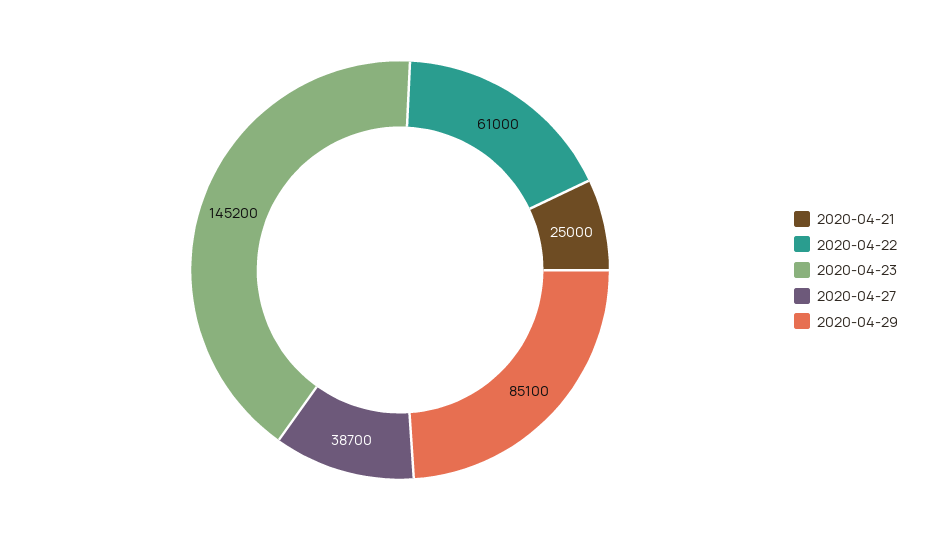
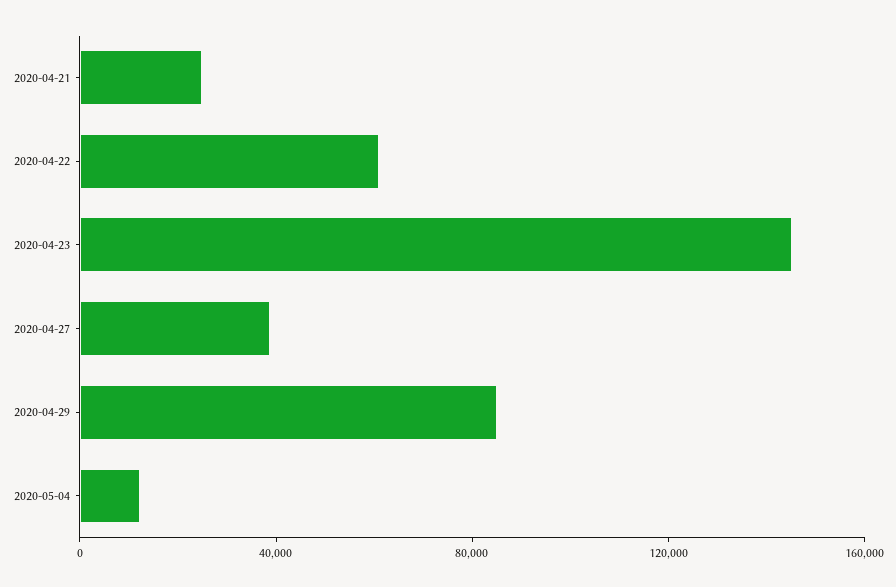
2020-05-04: none -> 10000

